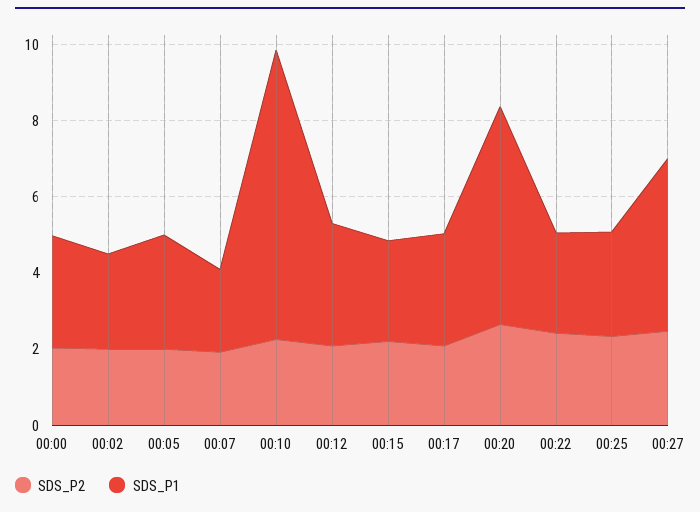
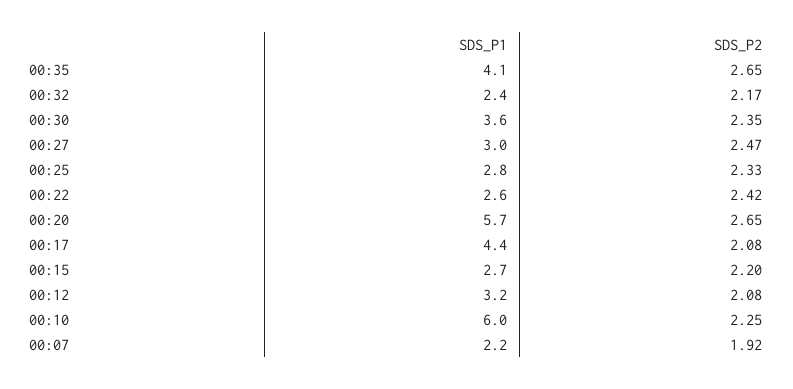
SDS_P2, 00:00: 2 -> none
SDS_P1, 00:00: 3 -> none
SDS_P2, 00:02: 2 -> none
SDS_P1, 00:02: 2.5 -> none
SDS_P2, 00:05: 2 -> none
SDS_P1, 00:05: 3 -> none
SDS_P1, 00:10: 7.5 -> 6
SDS_P1, 00:17: 3 -> 4.4
SDS_P1, 00:27: 4.5 -> 3
SDS_P1, 00:35: none -> 4.1
SDS_P2, 00:35: none -> 2.65
SDS_P1, 00:32: none -> 2.4
SDS_P2, 00:32: none -> 2.17
SDS_P1, 00:30: none -> 3.6
SDS_P2, 00:30: none -> 2.35

